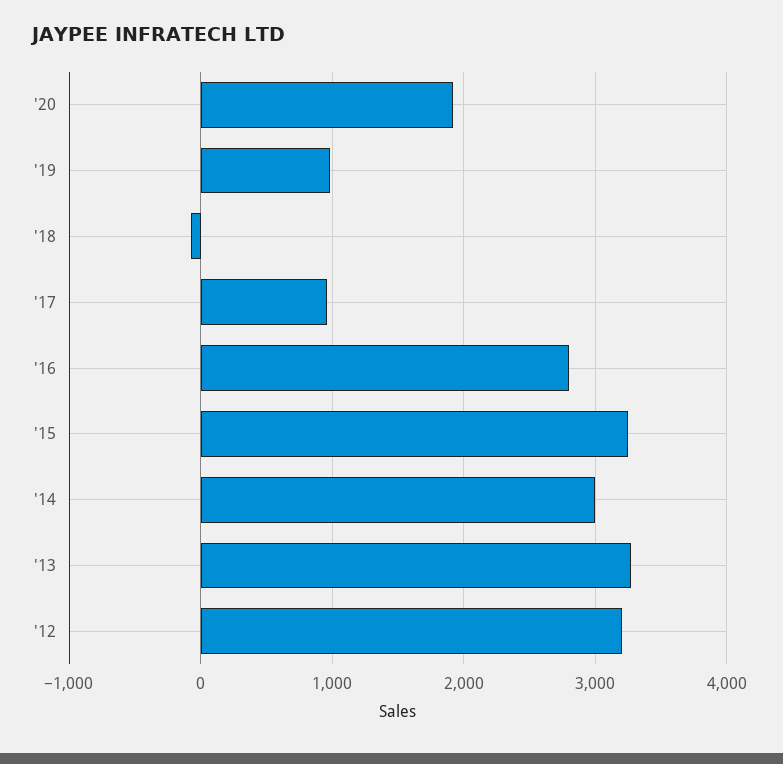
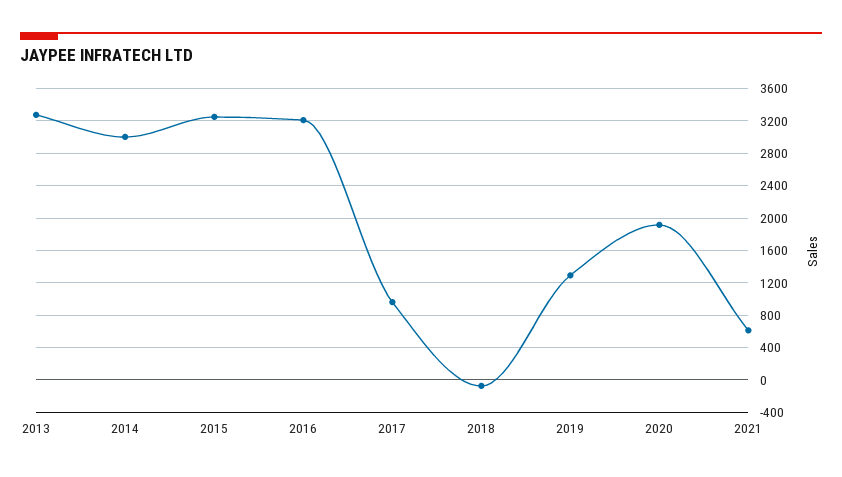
'19: 1000 -> 1300
'16: 2800 -> 3200
'12: 3200 -> none
2021: none -> 600

